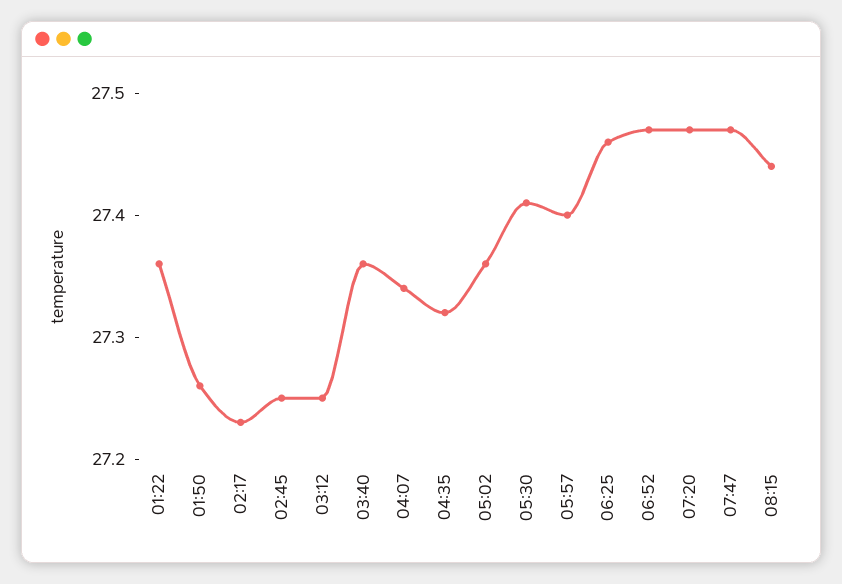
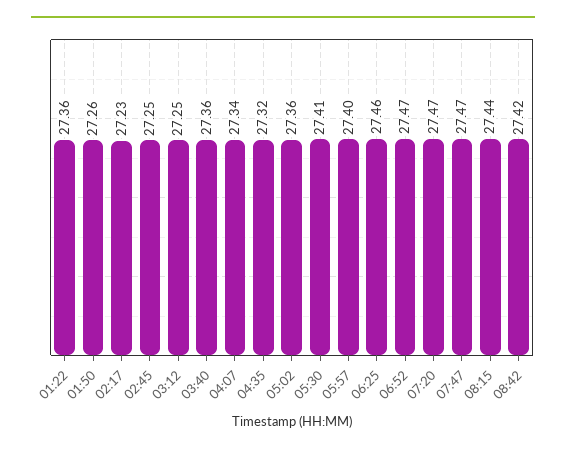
08:42: none -> 27.42

